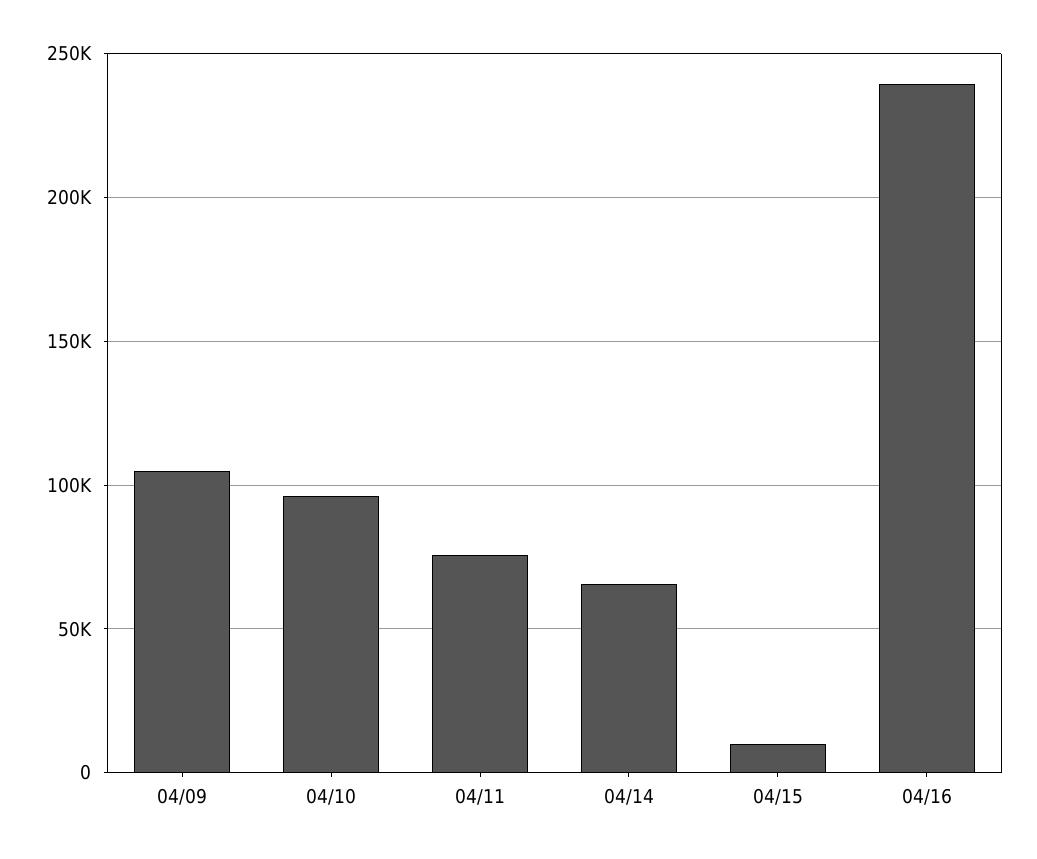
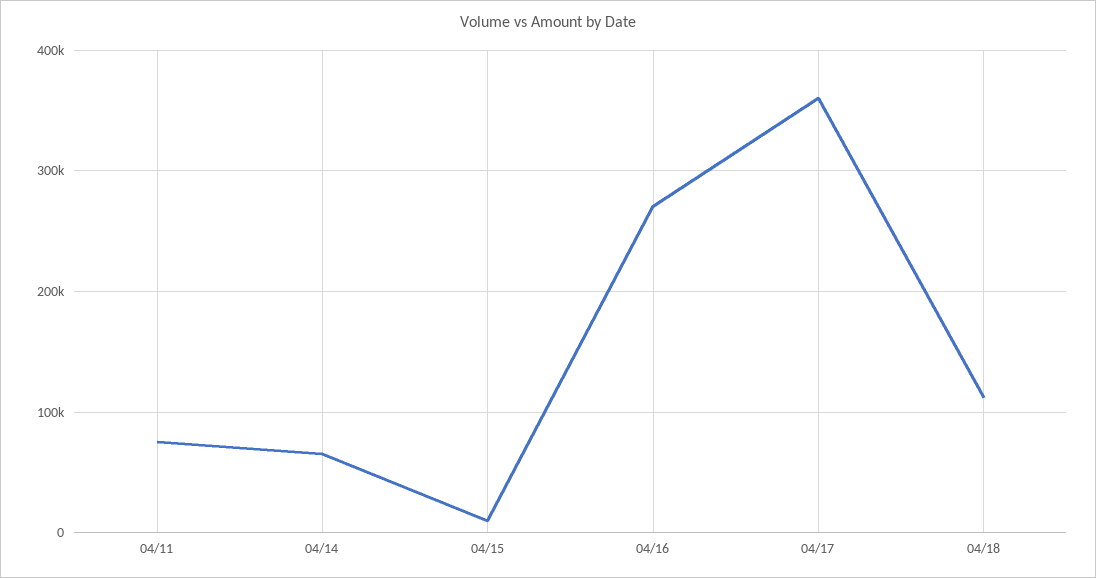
04/09: 105000 -> none
04/10: 95000 -> none
04/16: 240000 -> 270000
04/17: none -> 360000
04/18: none -> 110000

